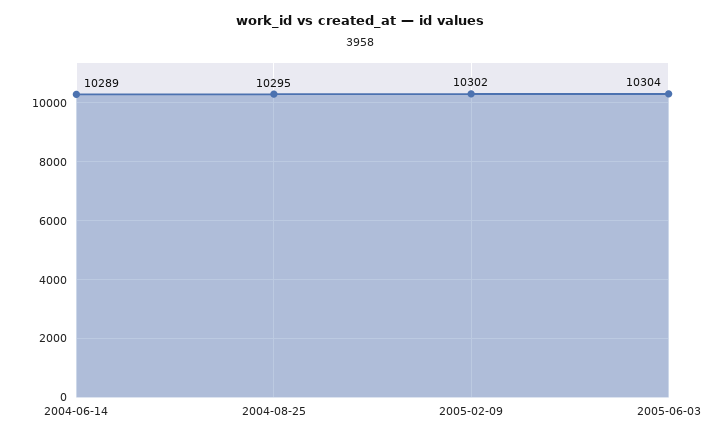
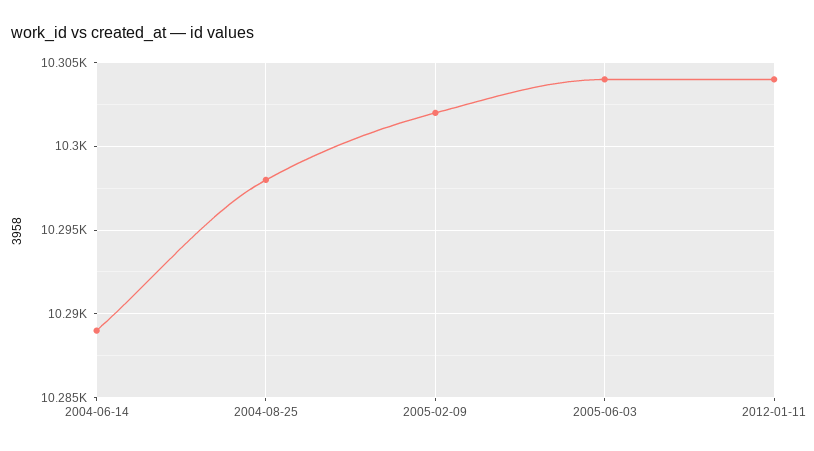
2004-08-25: 10295 -> 10298
2012-01-11: none -> 10304

